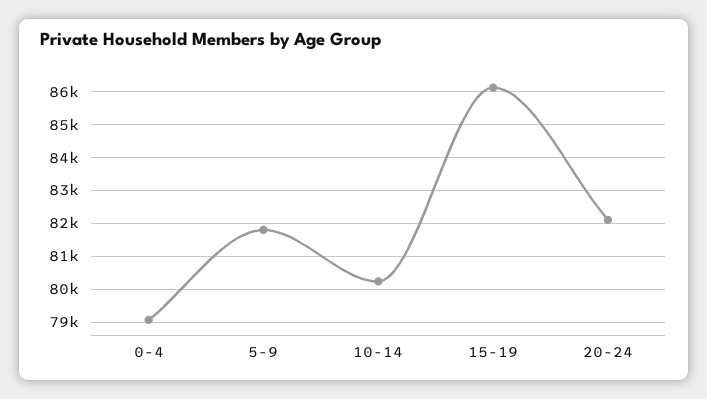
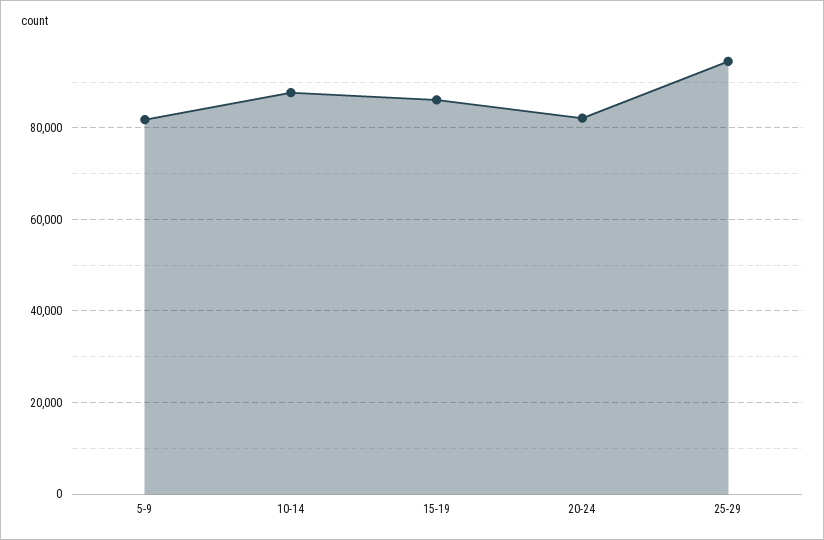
0-4: 79000 -> none
10-14: 80200 -> 88000
25-29: none -> 94000

